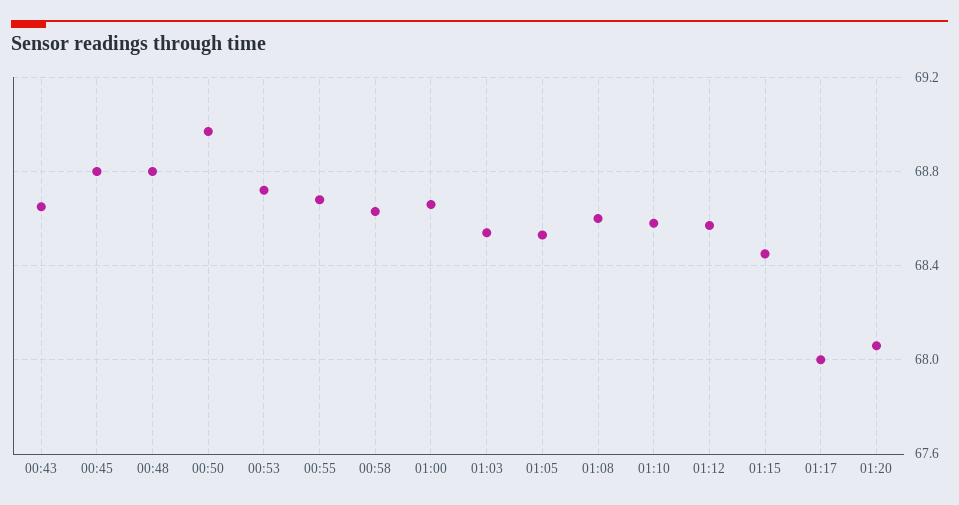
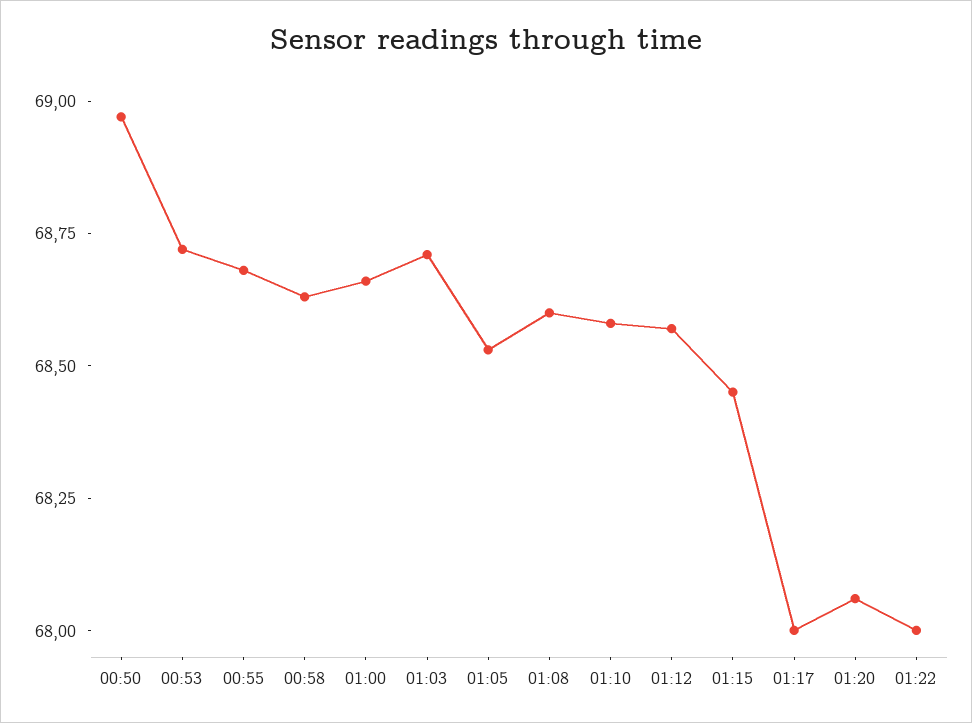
00:43: 68.65 -> none
00:45: 68.8 -> none
00:48: 68.8 -> none
01:03: 68.55 -> 68.7
01:22: none -> 68

